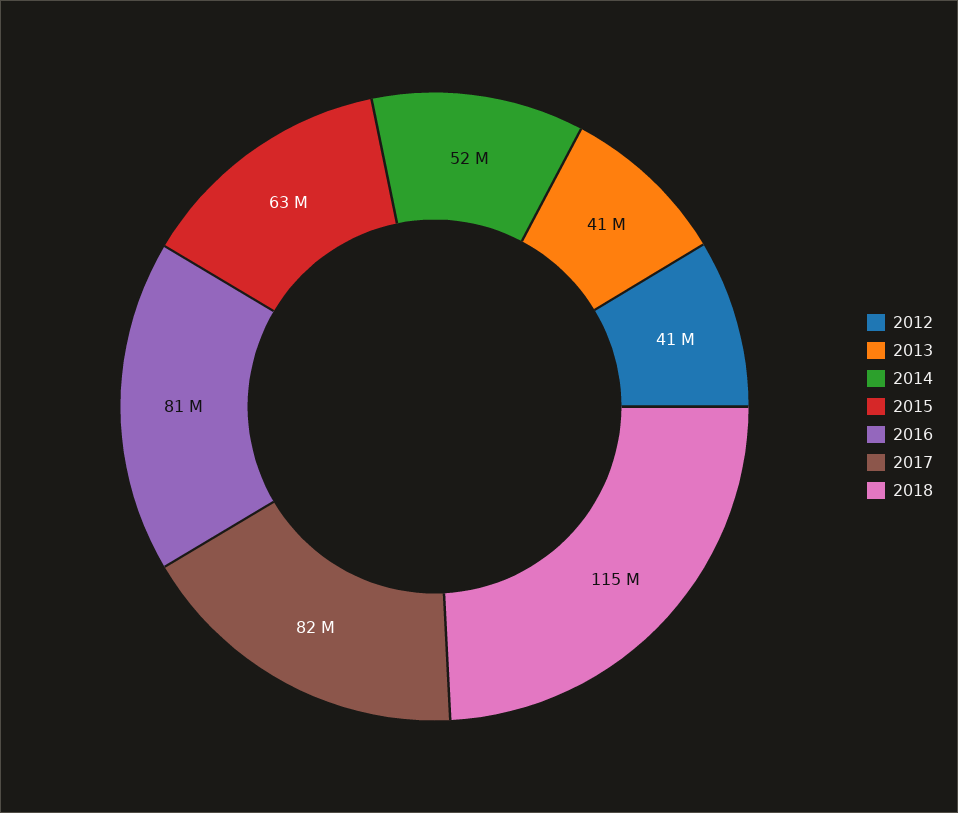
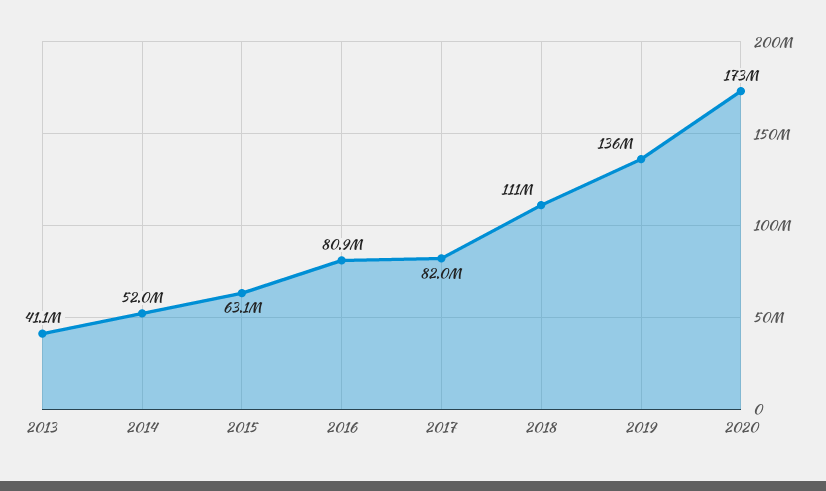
2012: 41000000 -> none
2018: 115000000 -> 111000000
2019: none -> 136000000
2020: none -> 173000000

